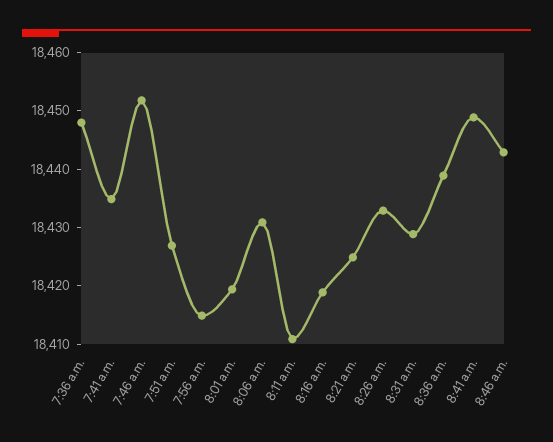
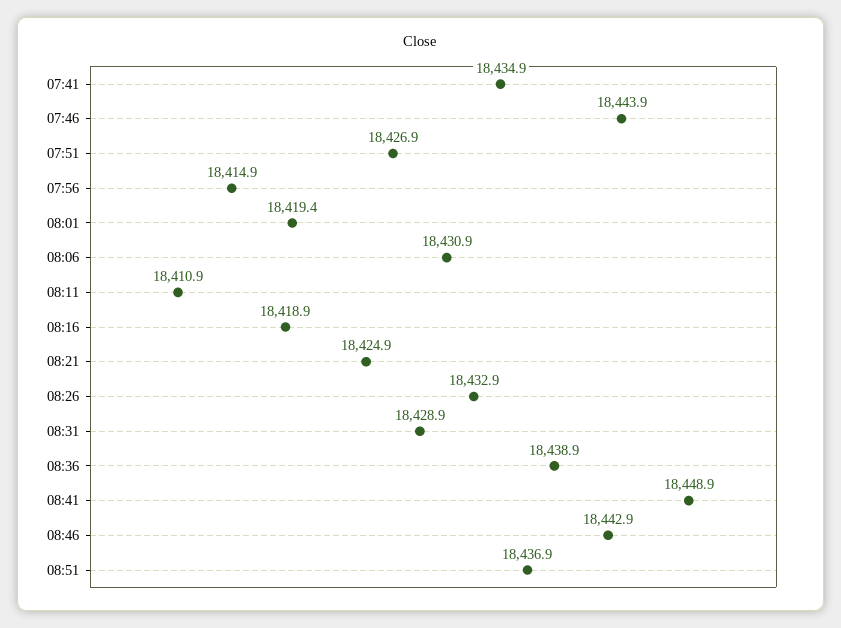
7:36 a.m.: 18448 -> none
7:46 a.m.: 18452 -> 18443.9
08:51: none -> 18436.9

